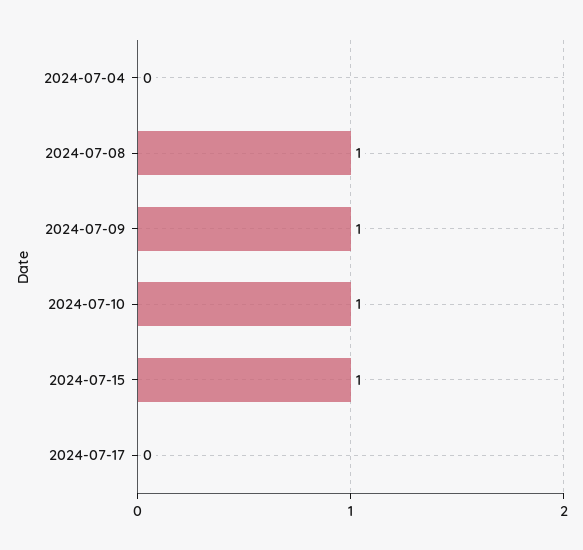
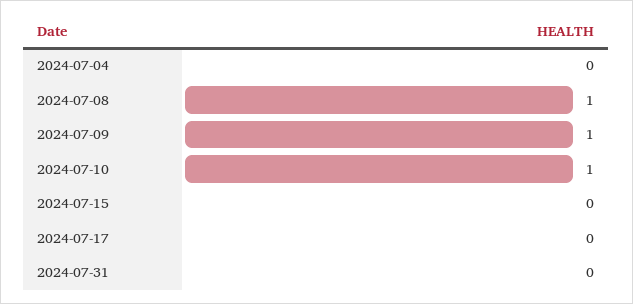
2024-07-15: 1 -> 0
2024-07-31: none -> 0

